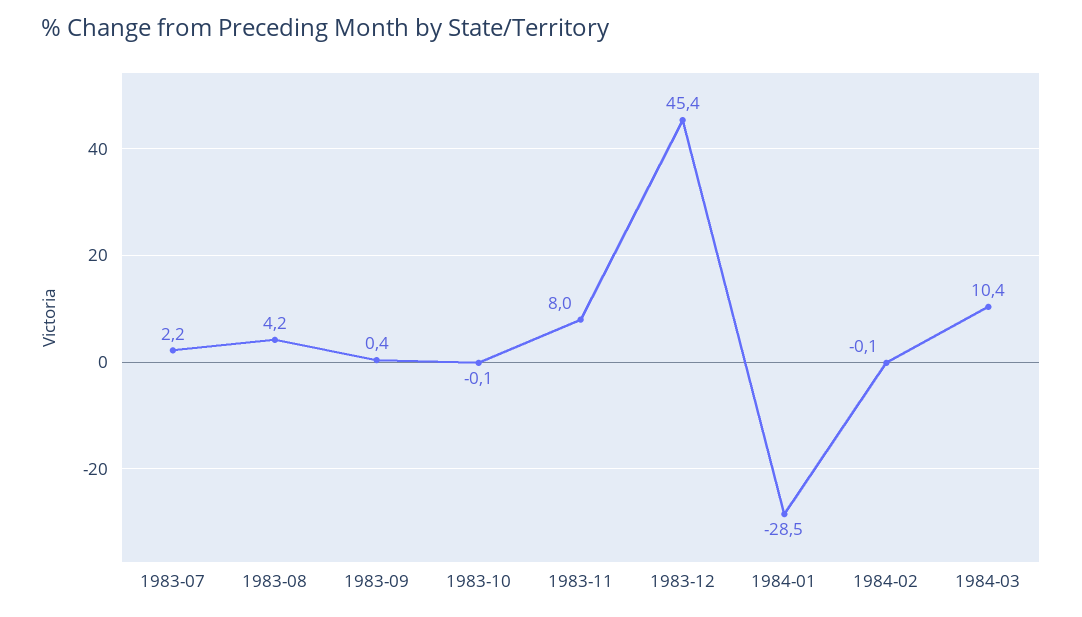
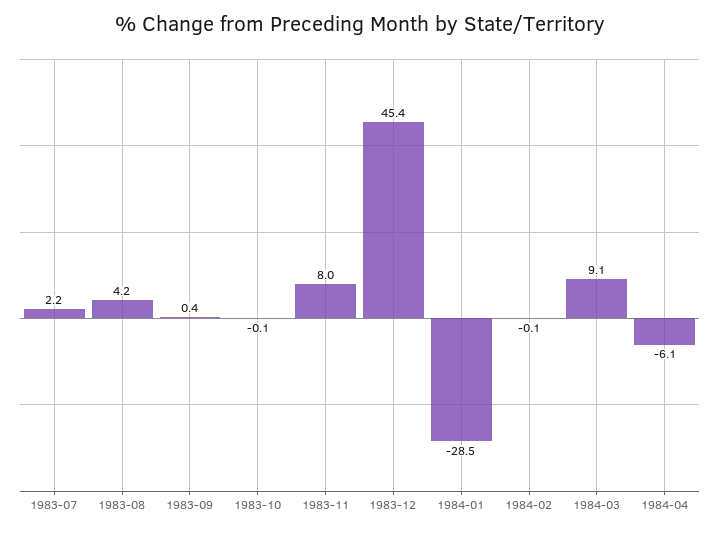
1984-03: 10.4 -> 9.1
1984-04: none -> -6.1

